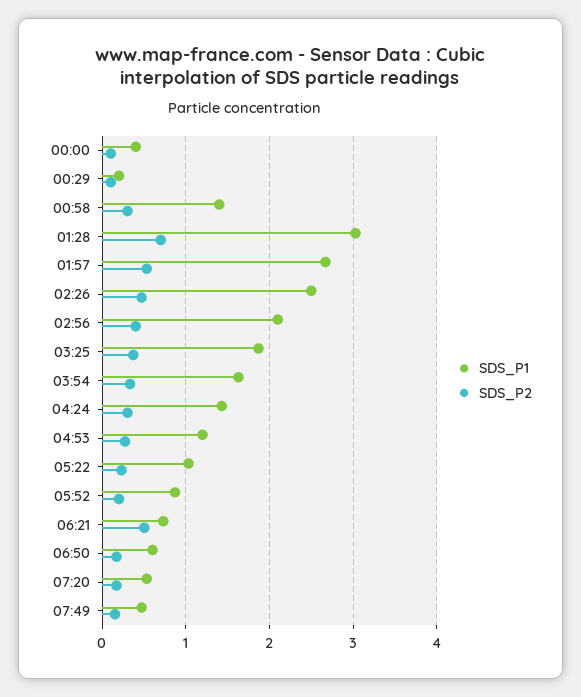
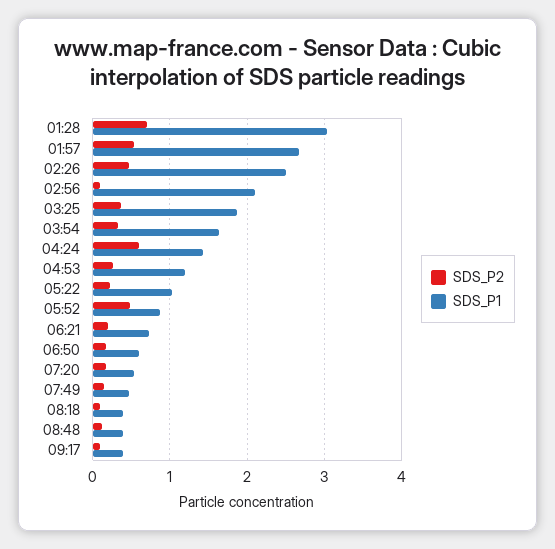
SDS_P1, 00:00: 0.4 -> none
SDS_P2, 00:00: 0.1 -> none
SDS_P1, 00:29: 0.2 -> none
SDS_P2, 00:29: 0.1 -> none
SDS_P1, 00:58: 1.4 -> none
SDS_P2, 00:58: 0.3 -> none
SDS_P2, 02:56: 0.4 -> 0.1
SDS_P2, 04:24: 0.3 -> 0.6
SDS_P2, 05:52: 0.2 -> 0.5
SDS_P2, 06:21: 0.5 -> 0.2
SDS_P2, 08:18: none -> 0.1
SDS_P1, 08:18: none -> 0.4
SDS_P2, 08:48: none -> 0.1
SDS_P1, 08:48: none -> 0.4
SDS_P2, 09:17: none -> 0.1
SDS_P1, 09:17: none -> 0.4

